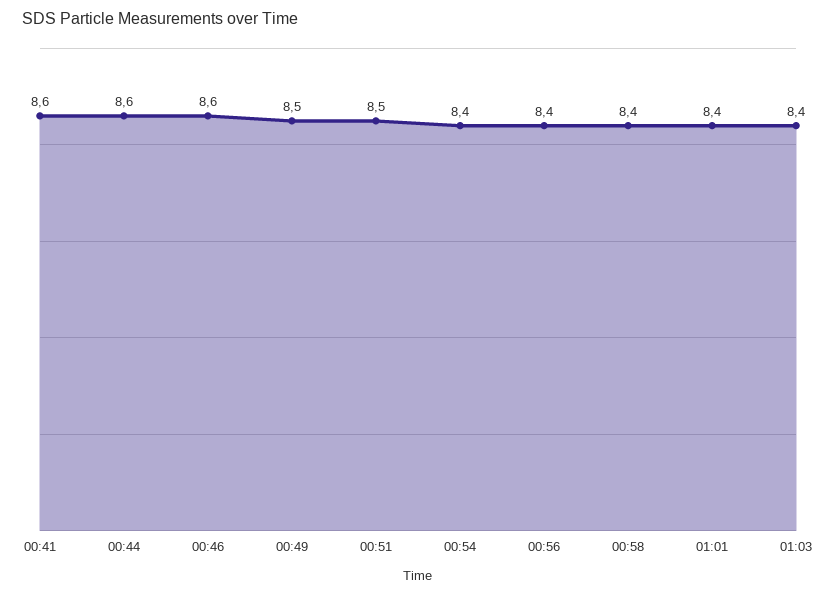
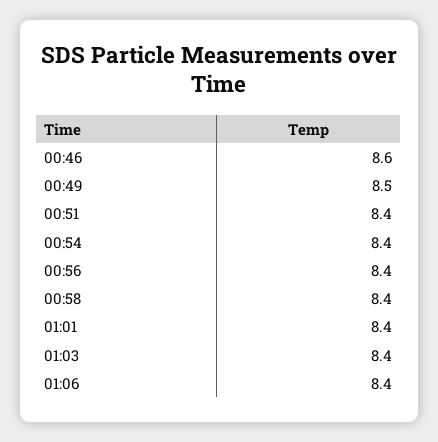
00:41: 8.6 -> none
00:44: 8.6 -> none
00:51: 8.5 -> 8.4
01:06: none -> 8.4

